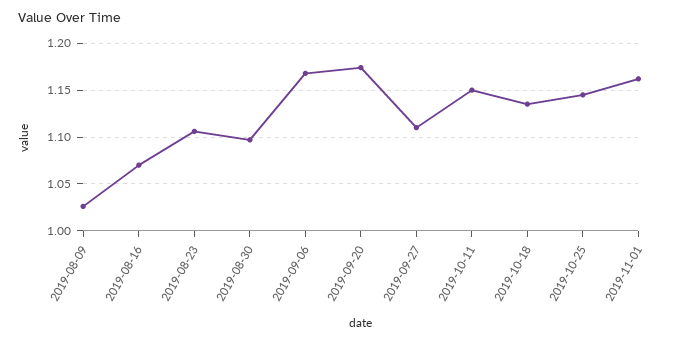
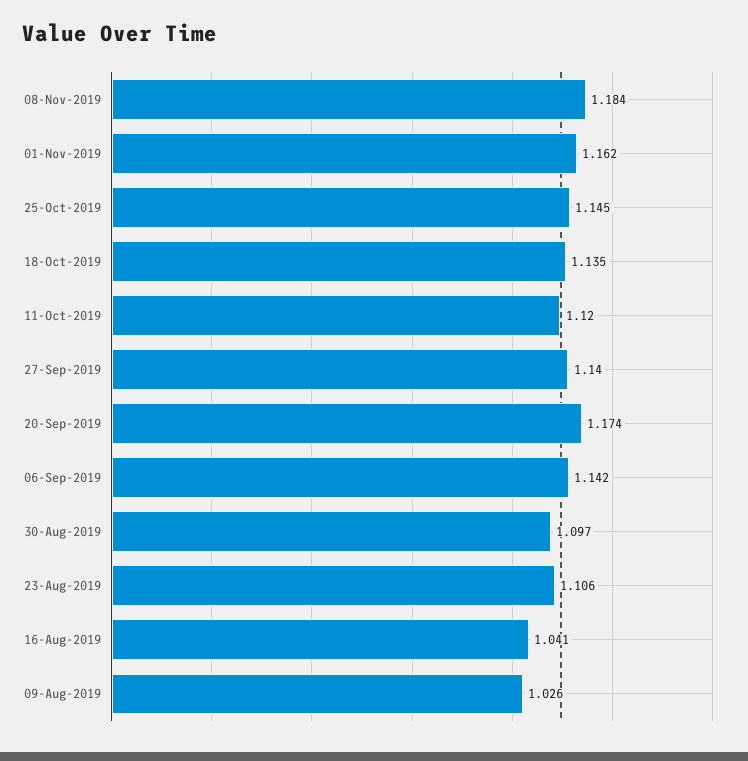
2019-08-16: 1.07 -> 1.041
2019-09-06: 1.17 -> 1.142
2019-09-27: 1.11 -> 1.14
2019-10-11: 1.15 -> 1.12
08-Nov-2019: none -> 1.184

